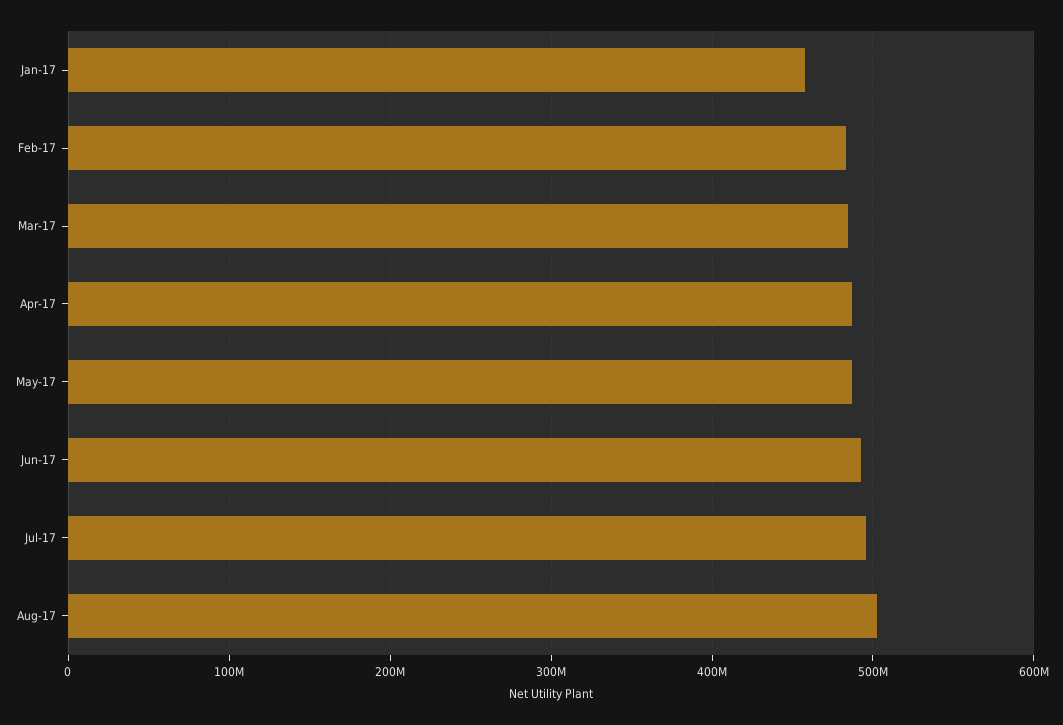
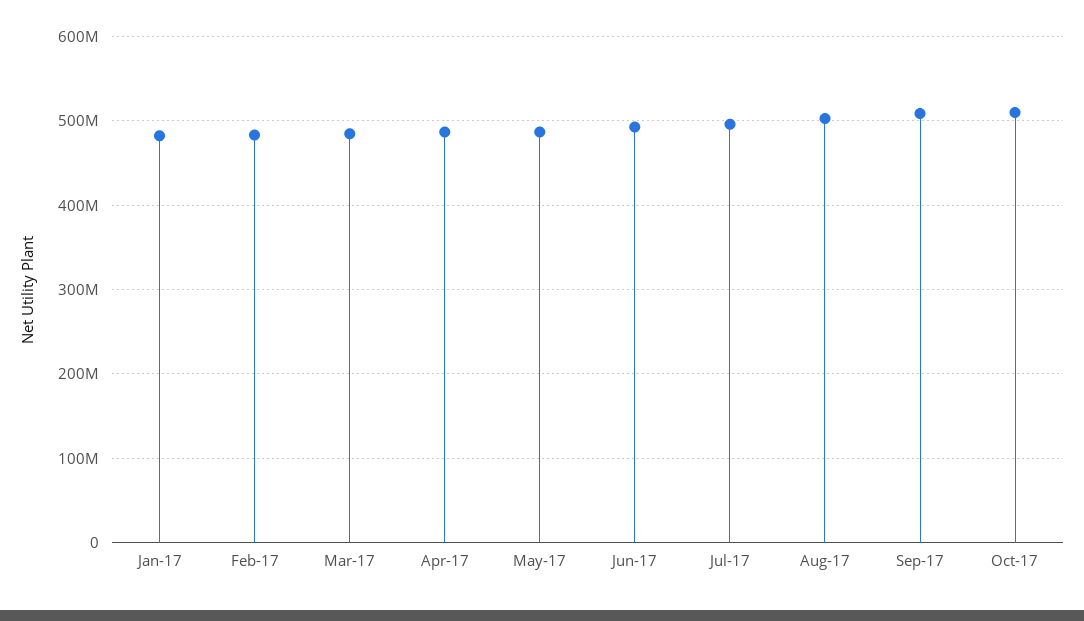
Jan-17: 460000000 -> 480000000
Sep-17: none -> 510000000
Oct-17: none -> 510000000

